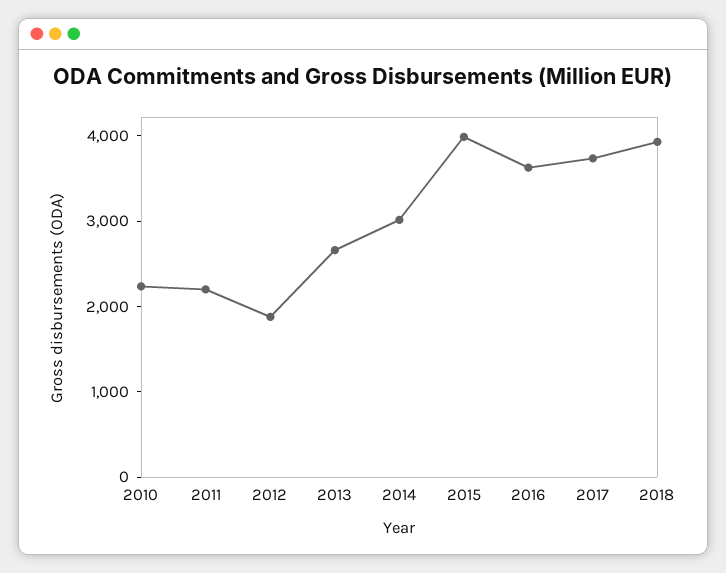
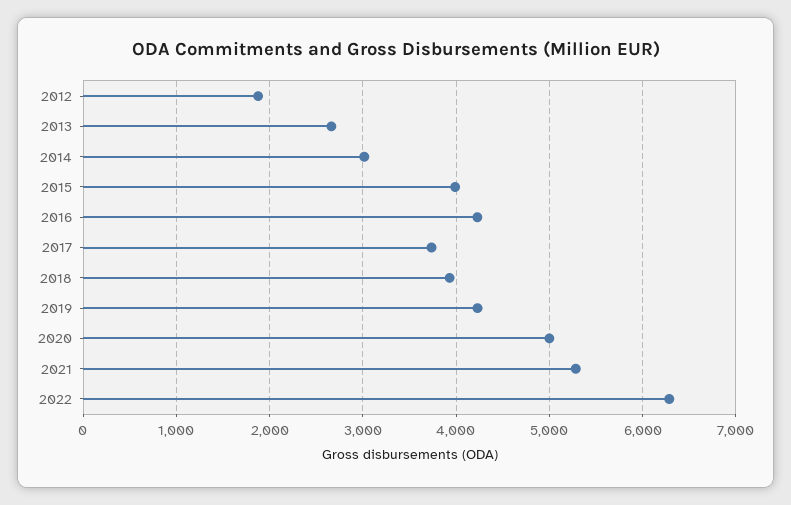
2010: 2200 -> none
2011: 2200 -> none
2016: 3600 -> 4200
2019: none -> 4200
2020: none -> 5000
2021: none -> 5300
2022: none -> 6300

